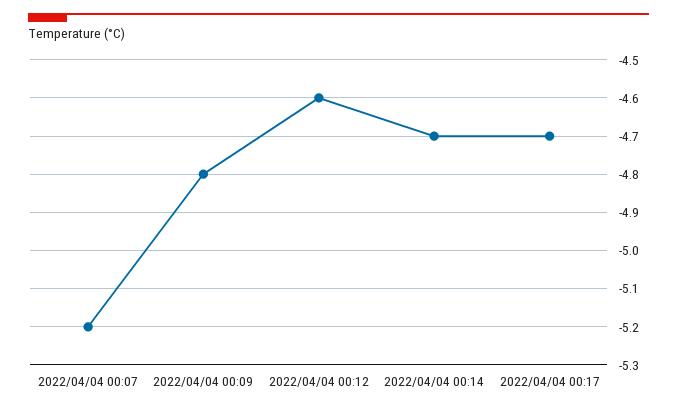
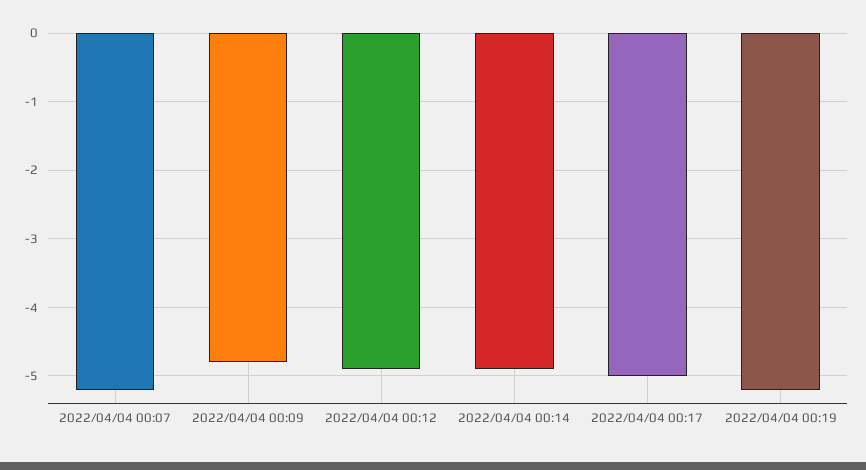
2022/04/04 00:12: -4.6 -> -4.9
2022/04/04 00:14: -4.7 -> -4.9
2022/04/04 00:17: -4.7 -> -5
2022/04/04 00:19: none -> -5.2

